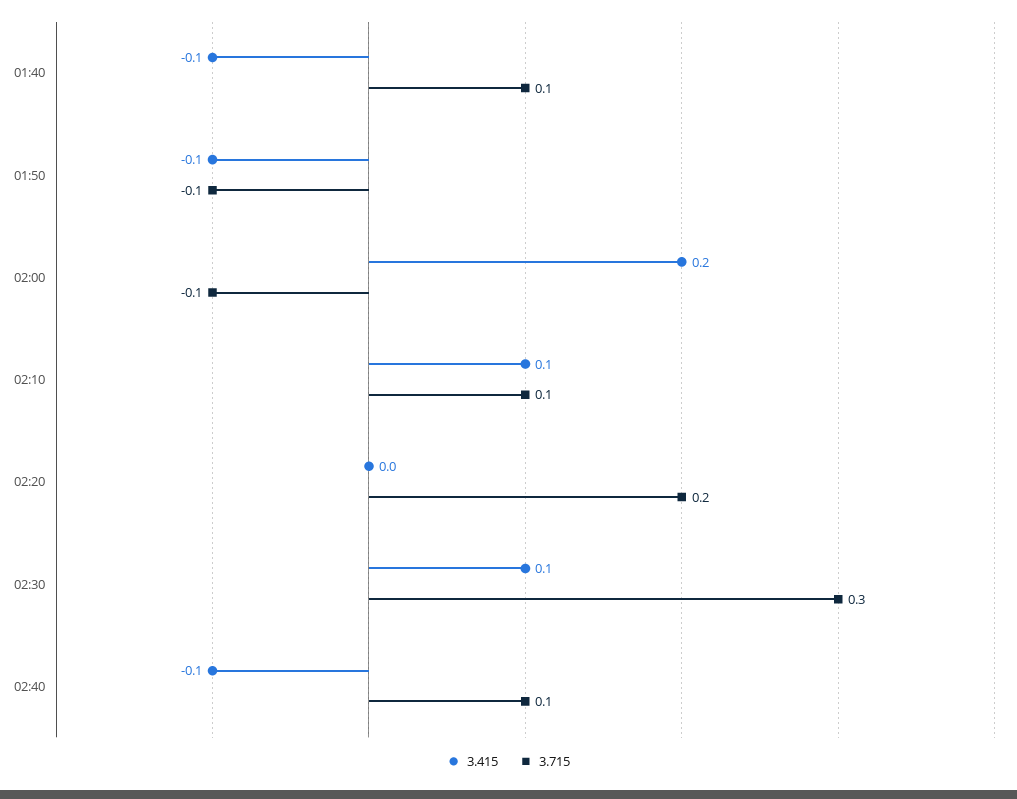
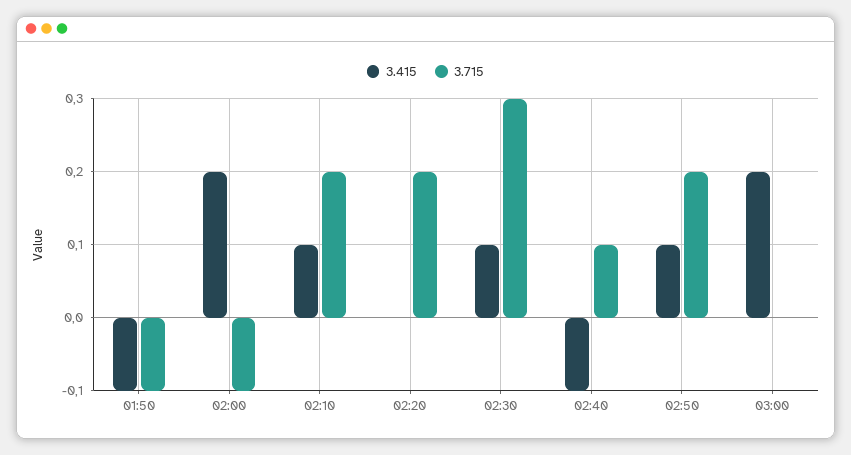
3.415, 01:40: -0.1 -> none
3.715, 01:40: 0.1 -> none
3.715, 02:10: 0.1 -> 0.2
3.415, 02:50: none -> 0.1
3.715, 02:50: none -> 0.2
3.415, 03:00: none -> 0.2
3.715, 03:00: none -> 0

